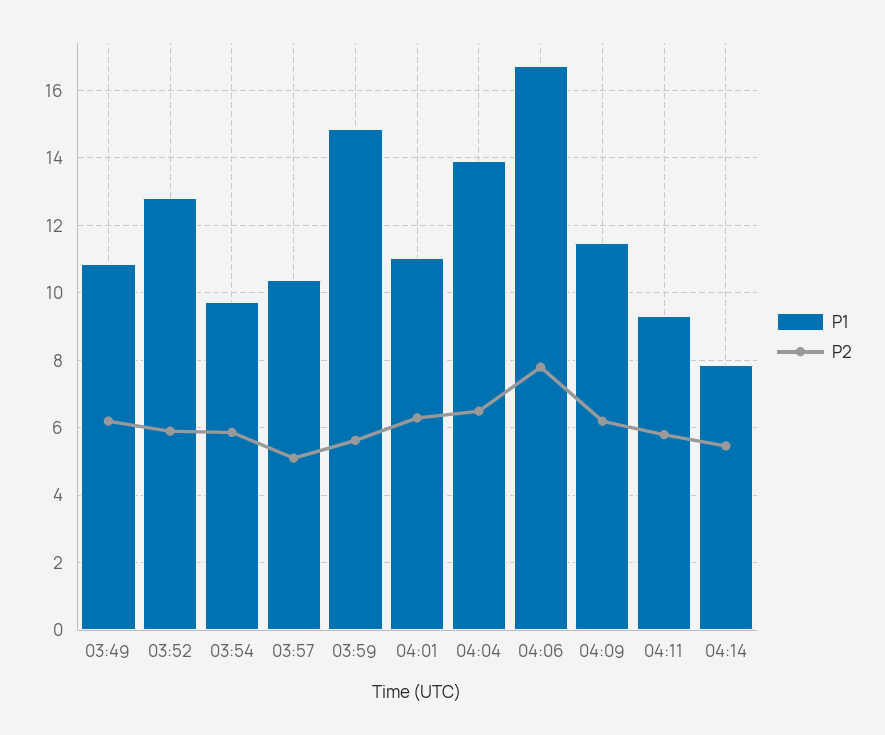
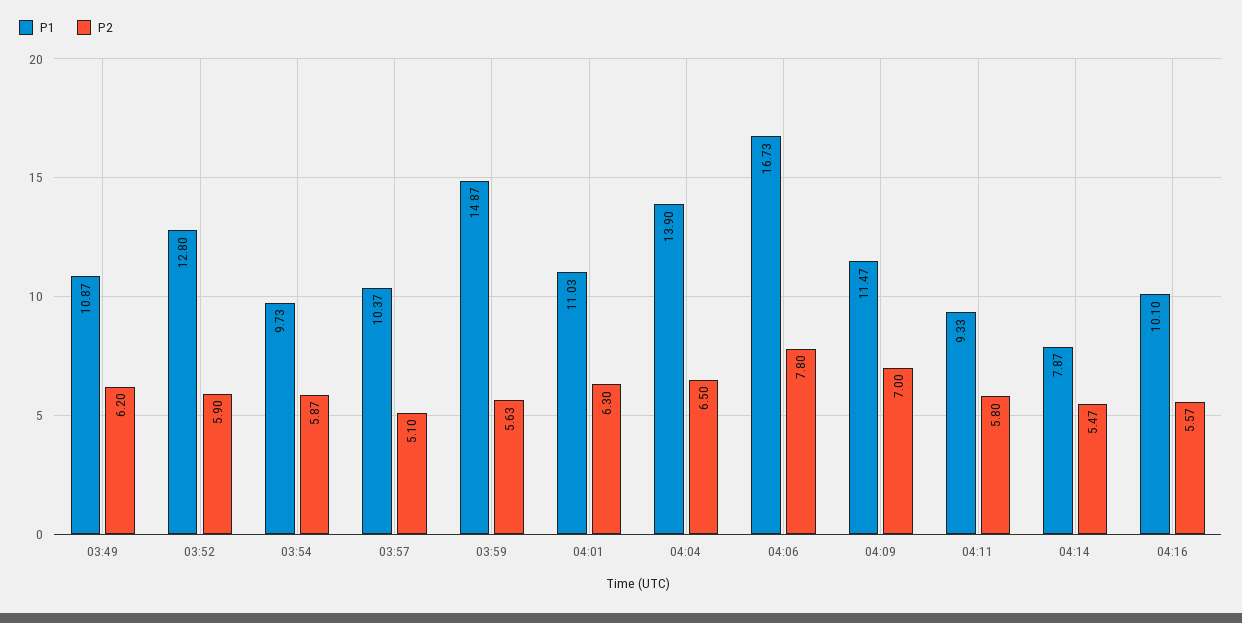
P2, 04:09: 6.2 -> 7
P1, 04:16: none -> 10.1
P2, 04:16: none -> 5.57

